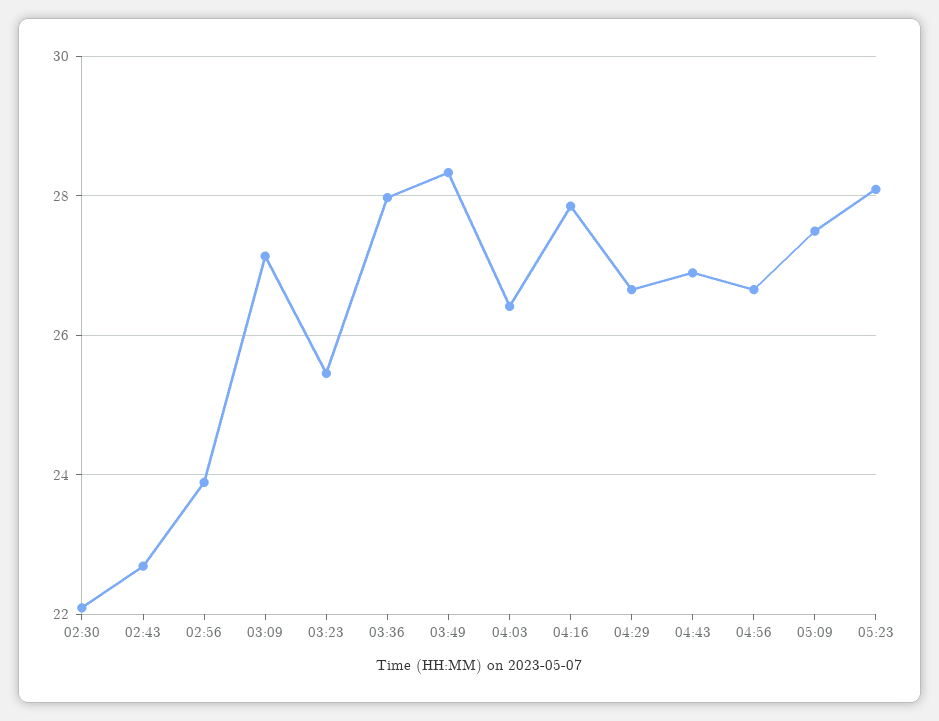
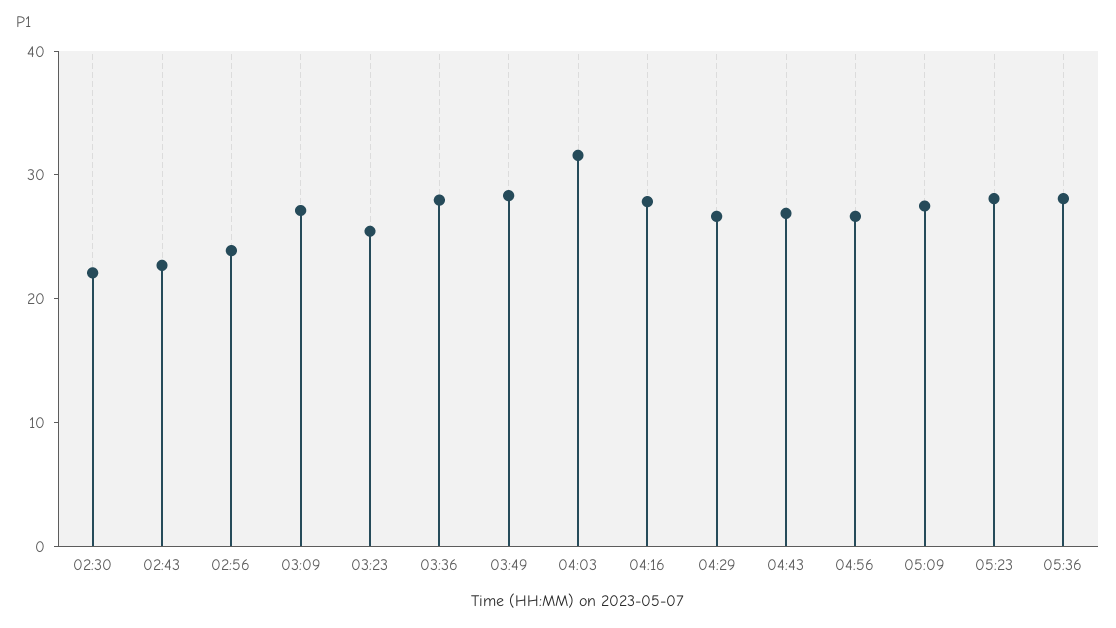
04:03: 26.4 -> 32
05:36: none -> 28

